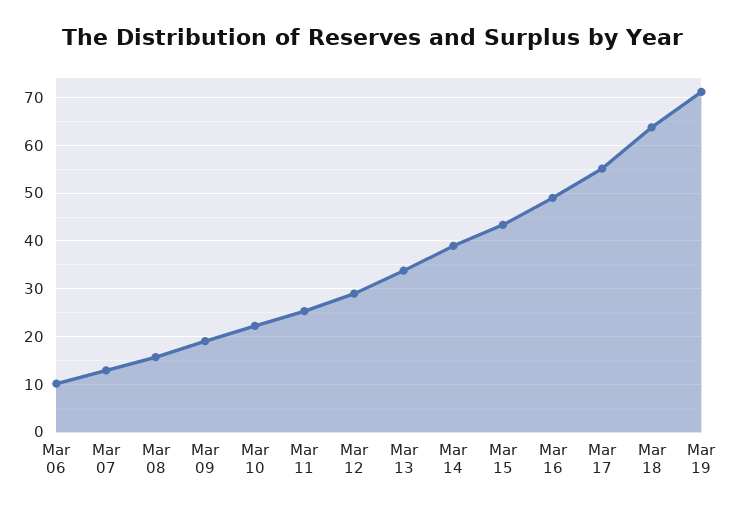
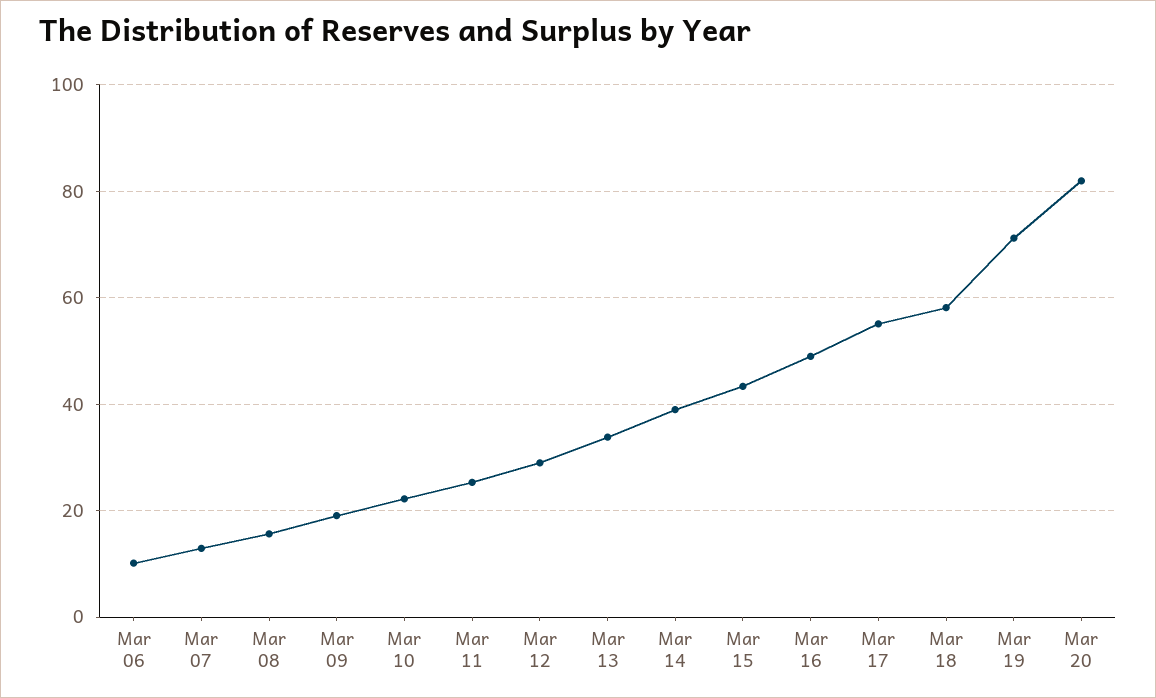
Mar 18: 64 -> 58
Mar 20: none -> 82

